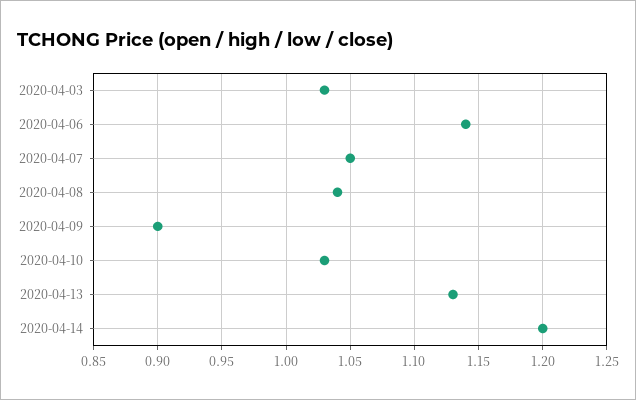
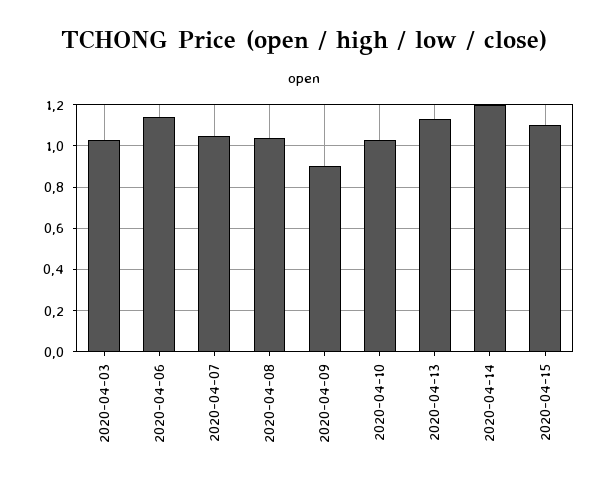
2020-04-15: none -> 1.1

